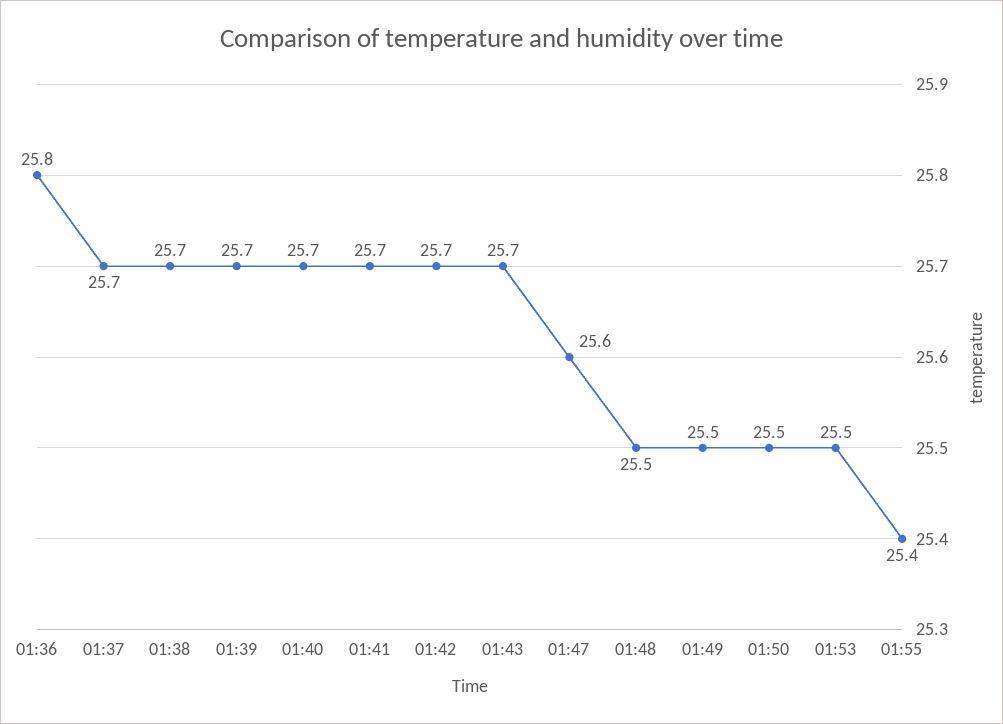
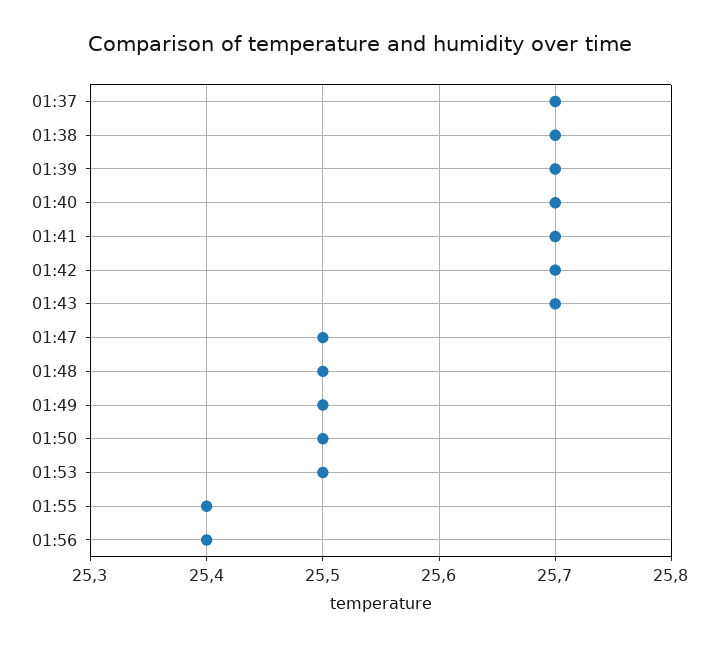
01:36: 25.8 -> none
01:47: 25.6 -> 25.5
01:56: none -> 25.4

